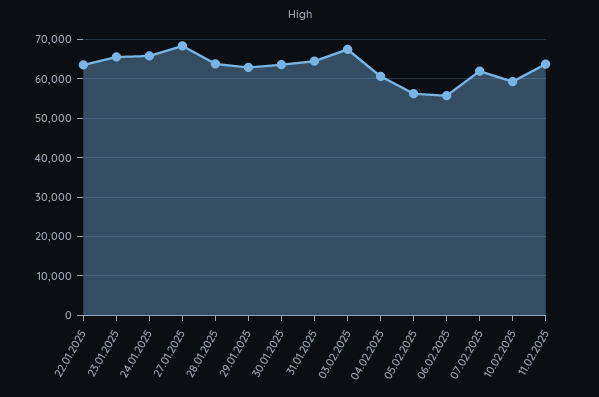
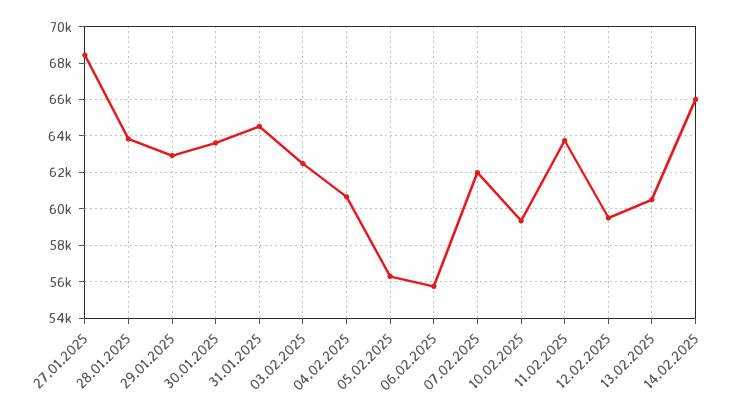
22.01.2025: 64000 -> none
23.01.2025: 66000 -> none
24.01.2025: 66000 -> none
03.02.2025: 68000 -> 62500
12.02.2025: none -> 59500
13.02.2025: none -> 60500
14.02.2025: none -> 66000

